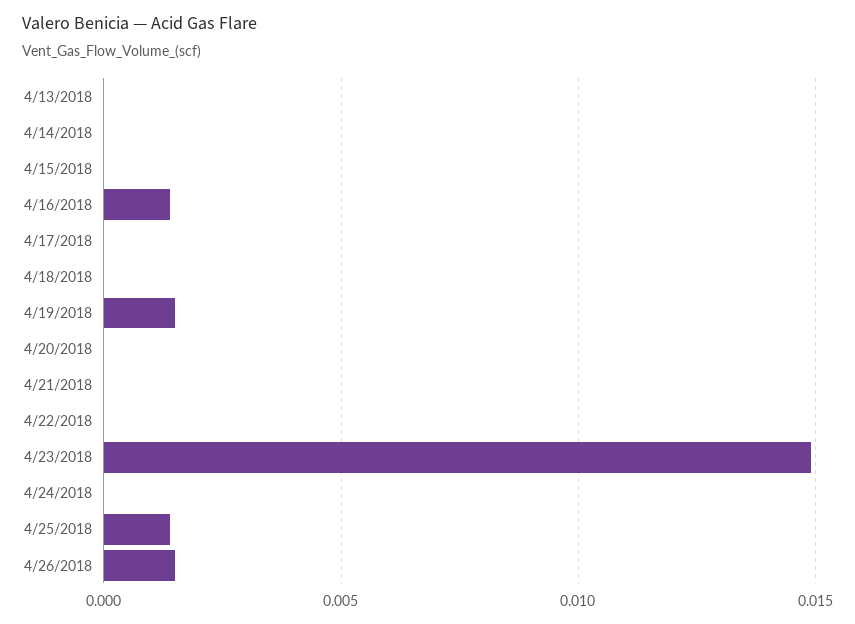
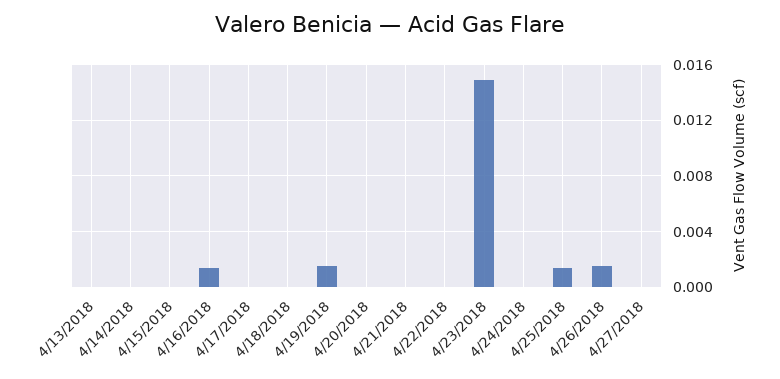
4/27/2018: none -> 0

